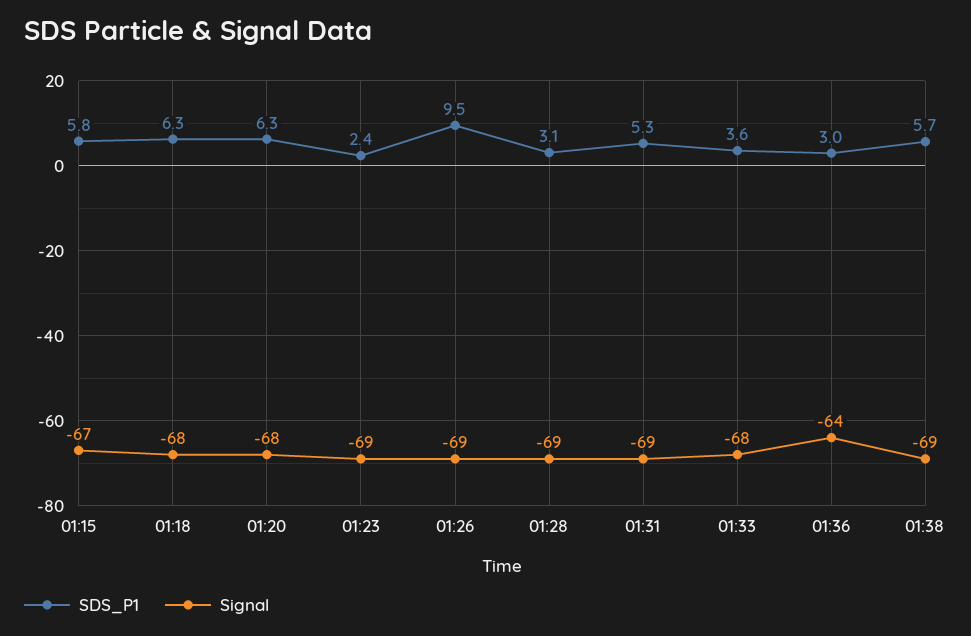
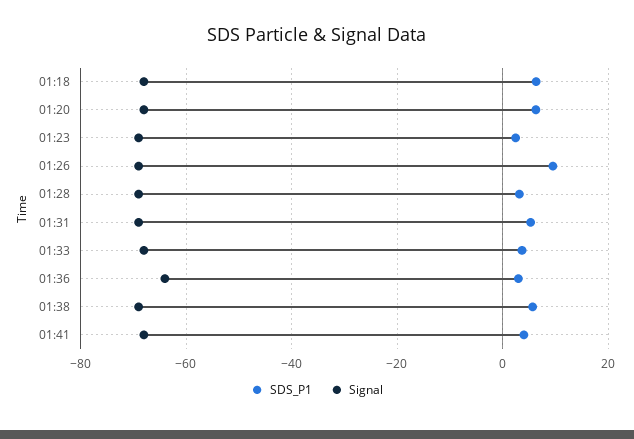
SDS_P1, 01:15: 5.8 -> none
Signal, 01:15: -67 -> none
SDS_P1, 01:41: none -> 4
Signal, 01:41: none -> -68

